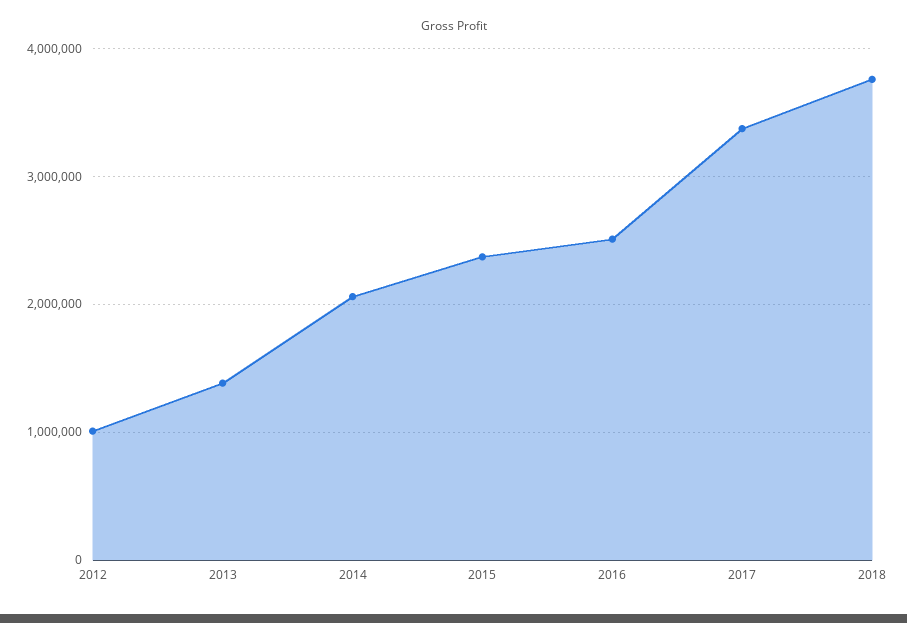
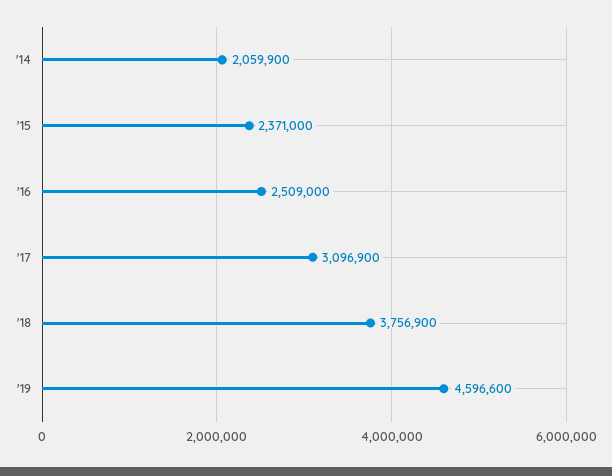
2012: 1000000 -> none
2013: 1400000 -> none
2017: 3400000 -> 3096900
'19: none -> 4596600

